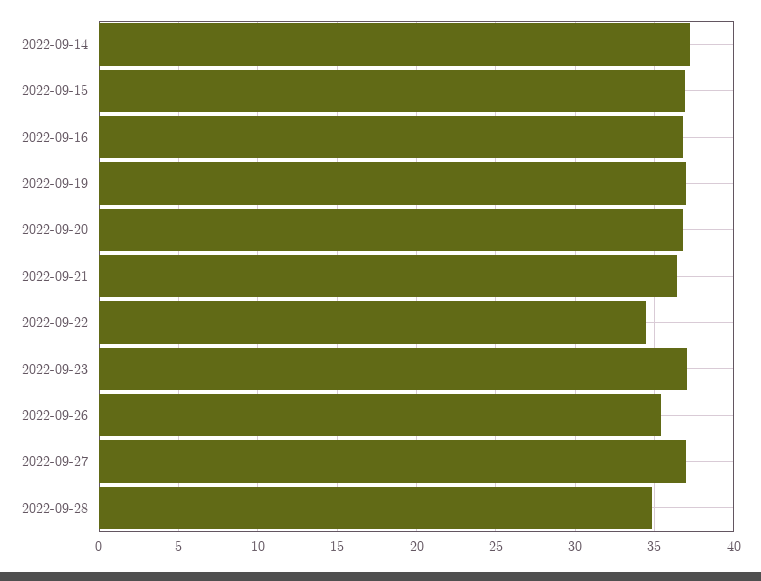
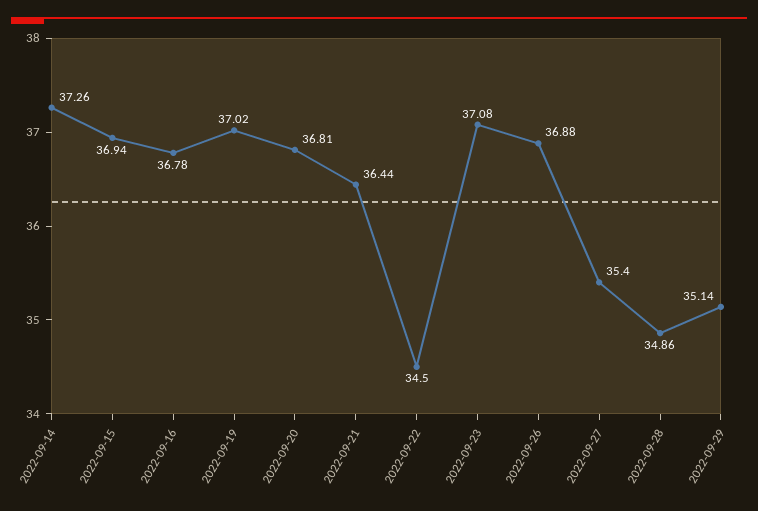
2022-09-26: 35.5 -> 36.88
2022-09-27: 37 -> 35.4
2022-09-29: none -> 35.14

